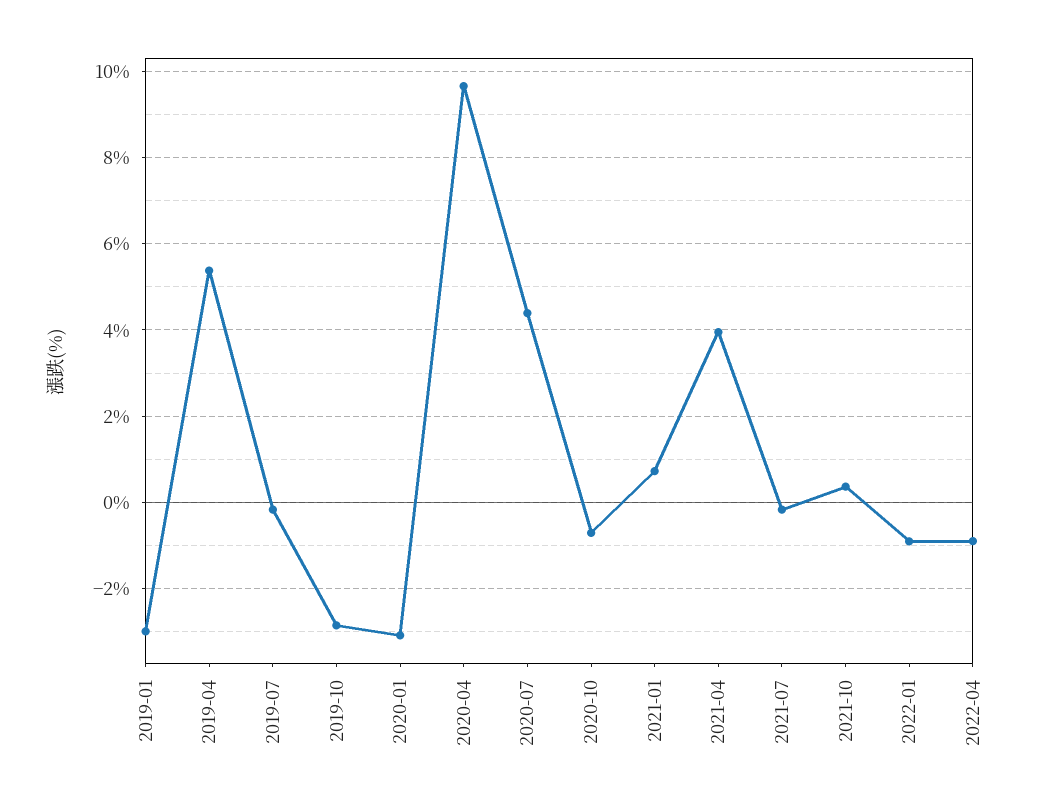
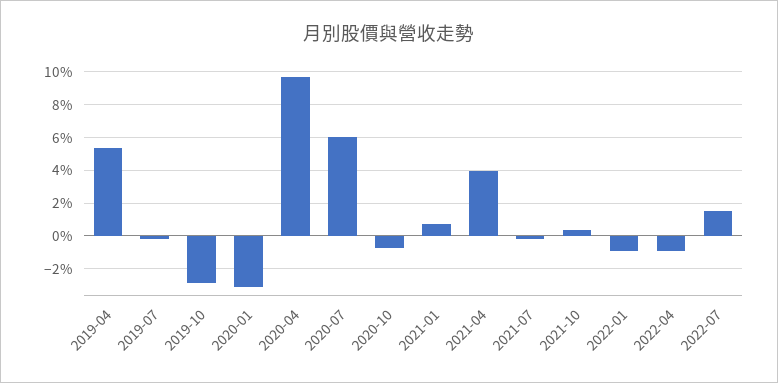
2019-01: -3 -> none
2020-07: 4.4 -> 6
2022-07: none -> 1.5

